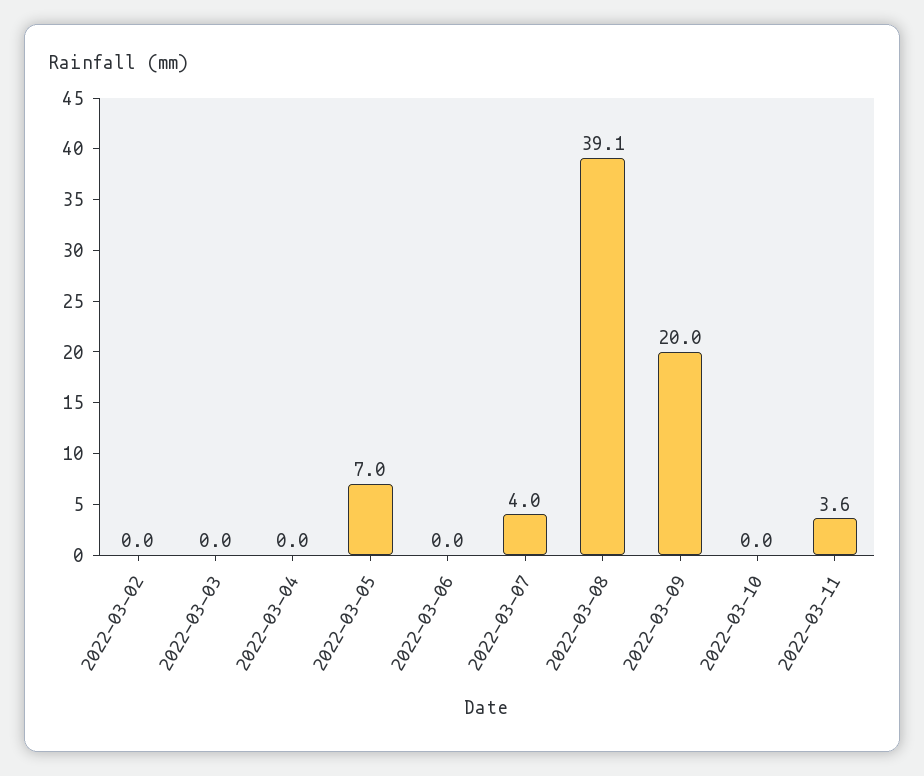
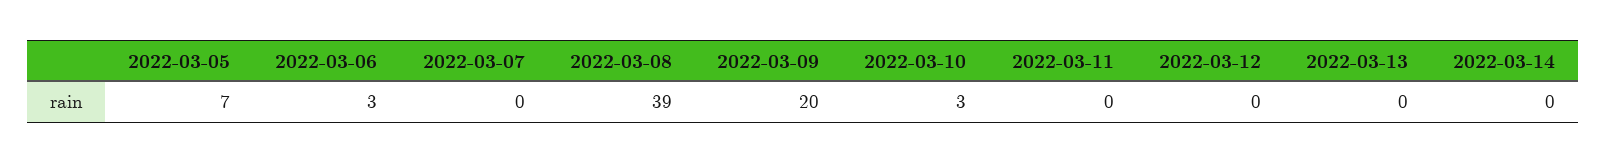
2022-03-02: 0 -> none
2022-03-03: 0 -> none
2022-03-04: 0 -> none
2022-03-06: 0 -> 3
2022-03-07: 4 -> 0
2022-03-10: 0 -> 3
2022-03-11: 3.6 -> 0
2022-03-12: none -> 0
2022-03-13: none -> 0
2022-03-14: none -> 0

